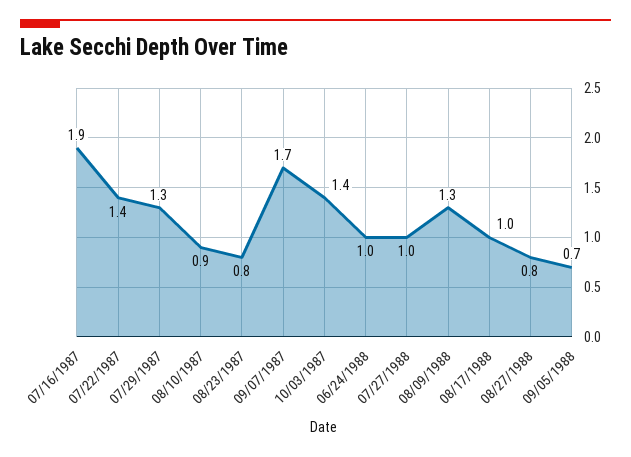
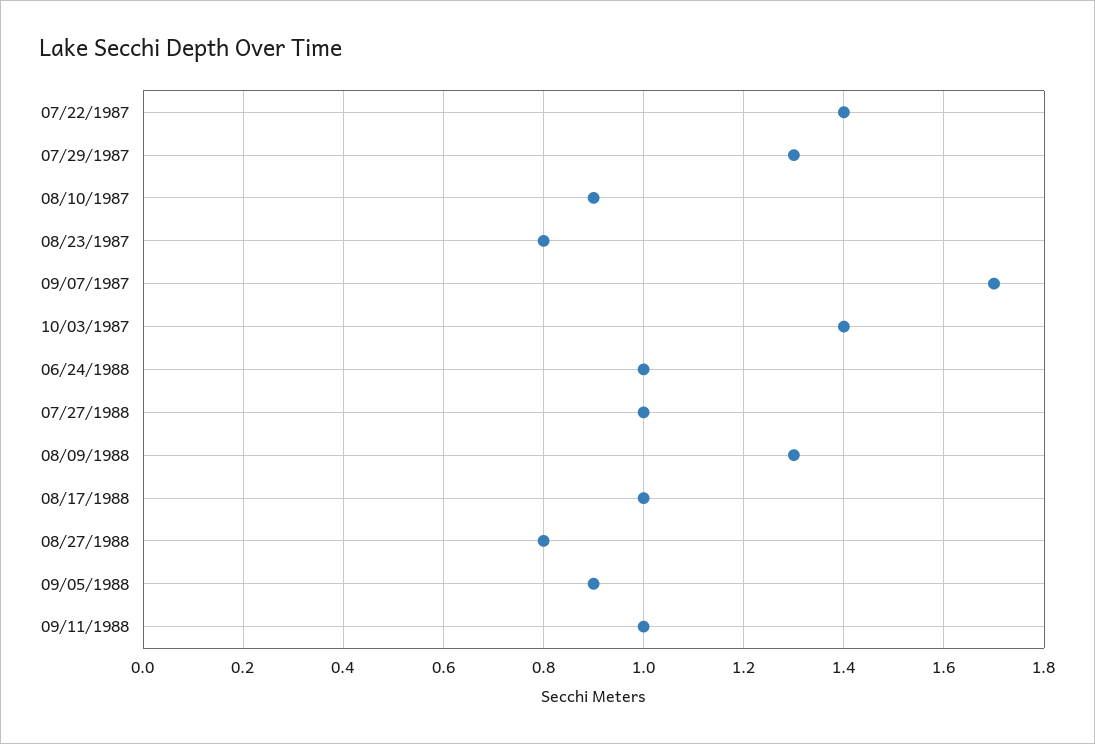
07/16/1987: 1.9 -> none
09/05/1988: 0.7 -> 0.9
09/11/1988: none -> 1

